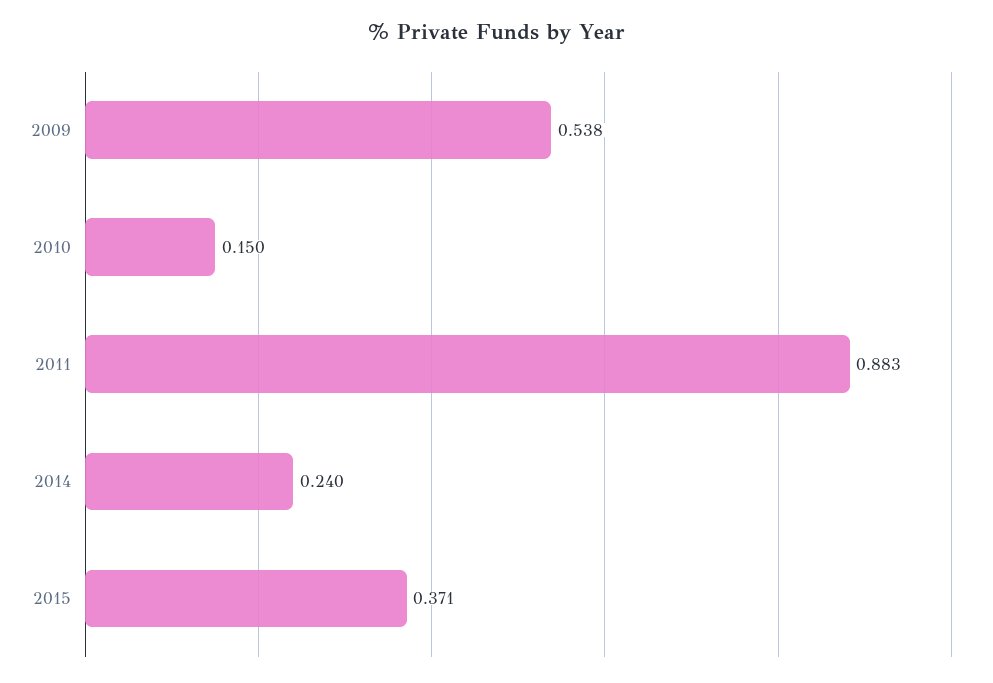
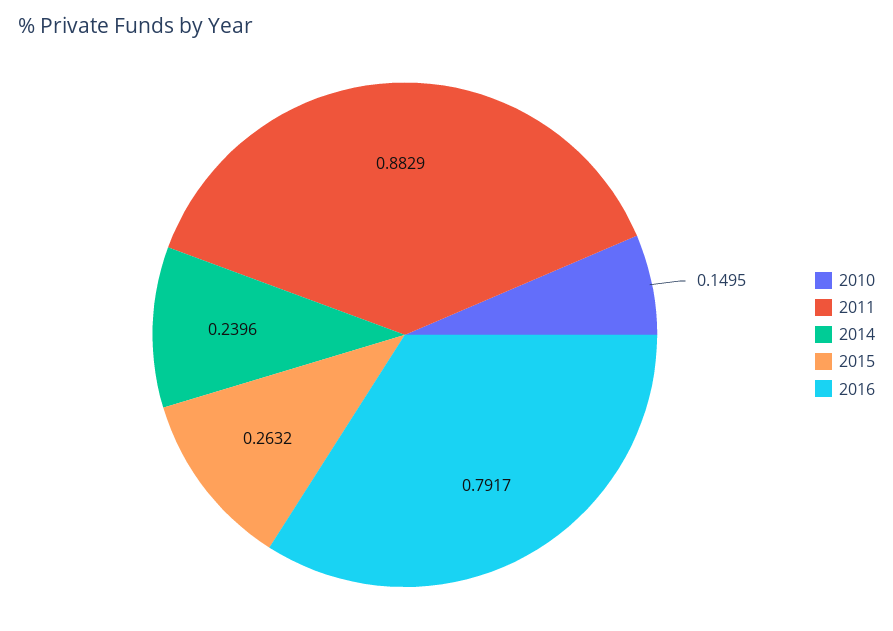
2009: 0.538 -> none
2015: 0.371 -> 0.2632
2016: none -> 0.7917

